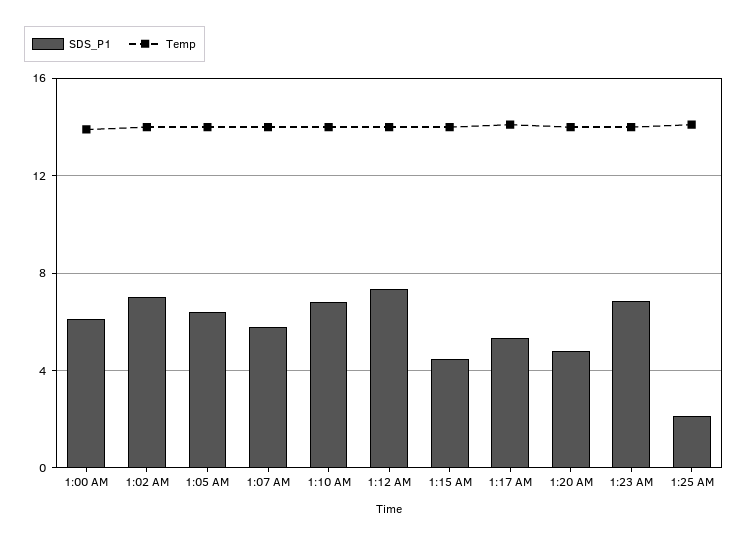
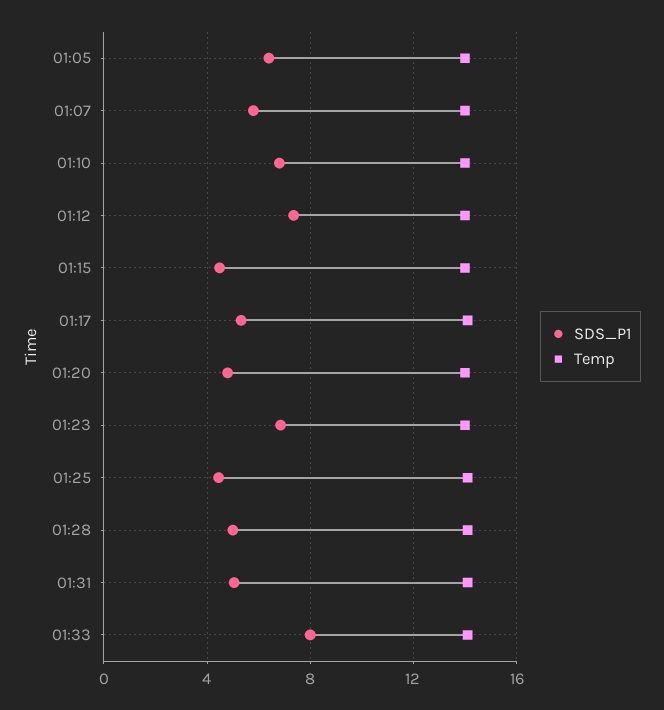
SDS_P1, 1:00 AM: 6 -> none
Temp, 1:00 AM: 14 -> none
SDS_P1, 1:02 AM: 7 -> none
Temp, 1:02 AM: 14 -> none
SDS_P1, 1:25 AM: 2 -> 4.5
SDS_P1, 01:28: none -> 5
Temp, 01:28: none -> 14
SDS_P1, 01:31: none -> 5
Temp, 01:31: none -> 14
SDS_P1, 01:33: none -> 8
Temp, 01:33: none -> 14

